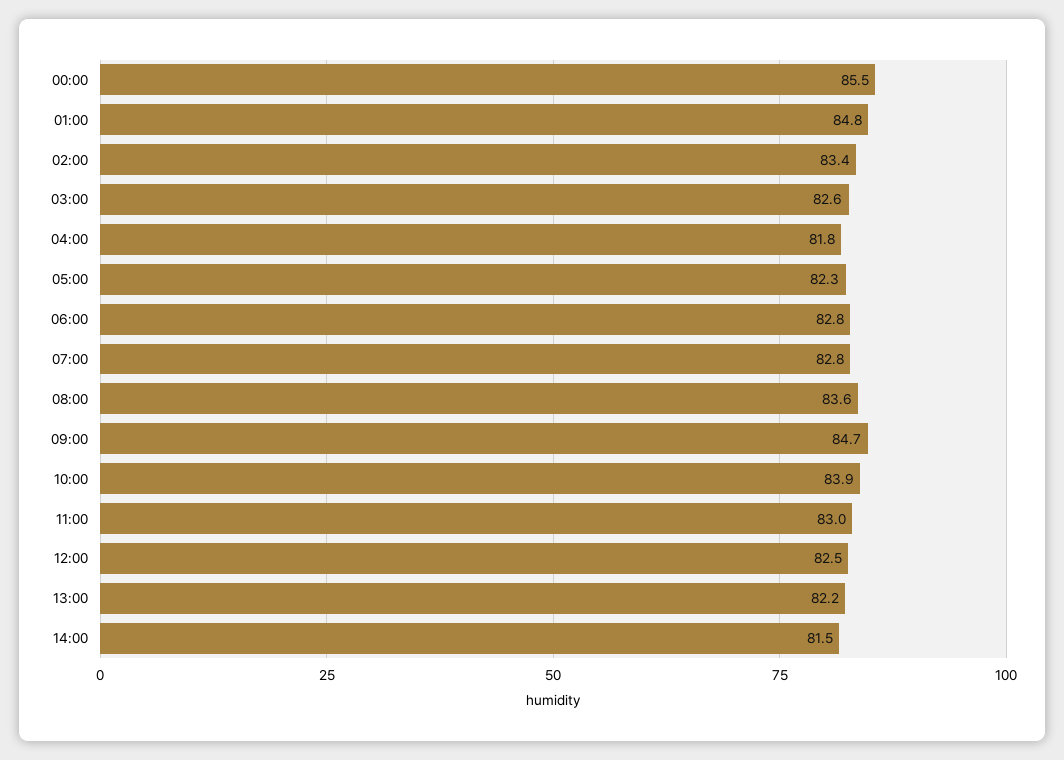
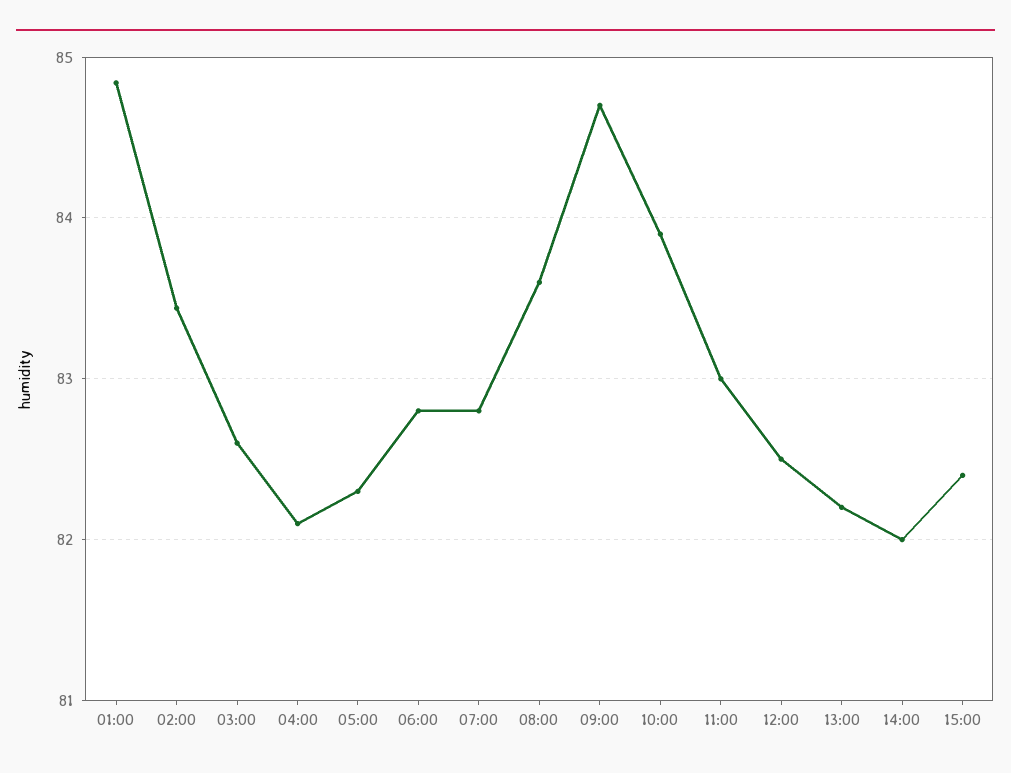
00:00: 85.5 -> none
04:00: 81.8 -> 82.1
14:00: 81.5 -> 82
15:00: none -> 82.4

